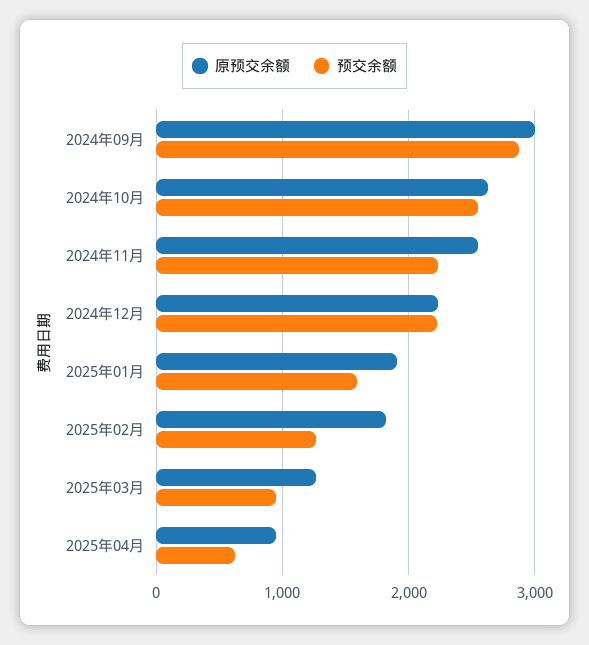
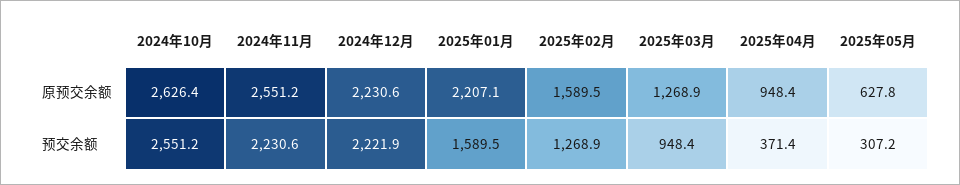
原预交余额, 2024年09月: 3000 -> none
预交余额, 2024年09月: 2900 -> none
原预交余额, 2025年01月: 1900 -> 2207.1
原预交余额, 2025年02月: 1800 -> 1589.5
预交余额, 2025年04月: 600 -> 371.4
原预交余额, 2025年05月: none -> 627.8
预交余额, 2025年05月: none -> 307.2

